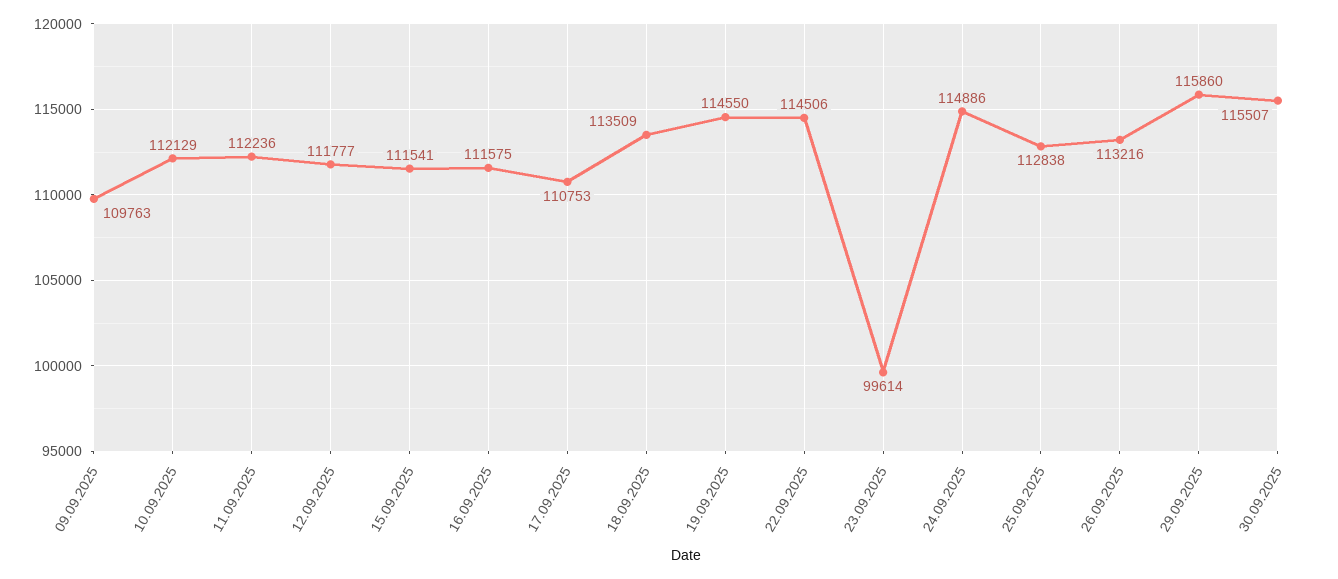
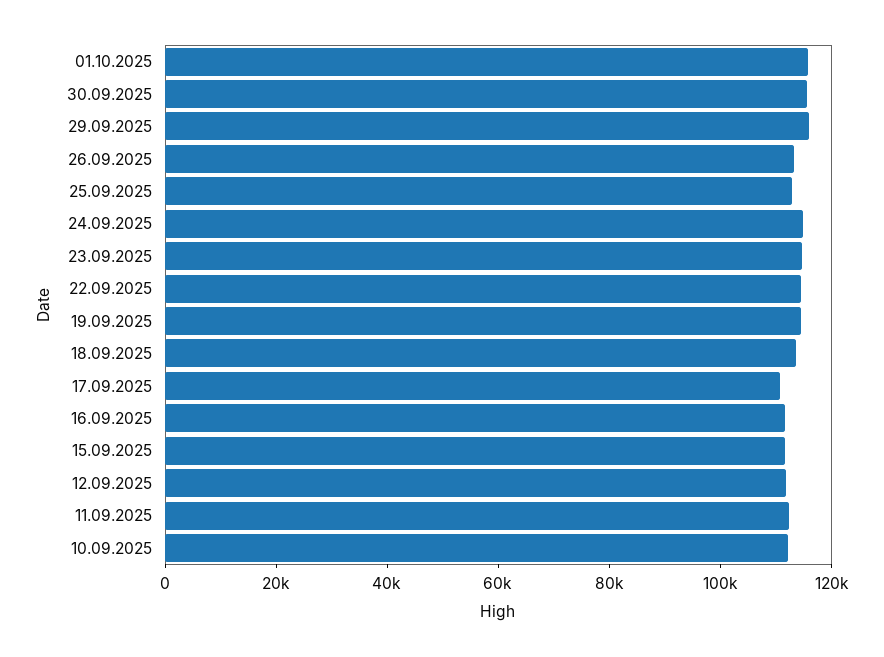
09.09.2025: 109763 -> none
23.09.2025: 99614 -> 115000
01.10.2025: none -> 115000

